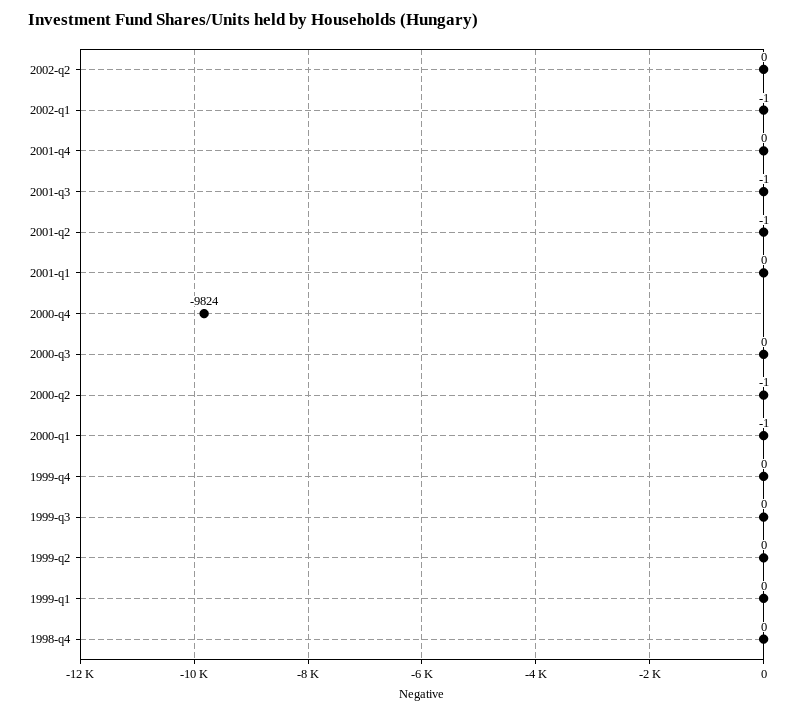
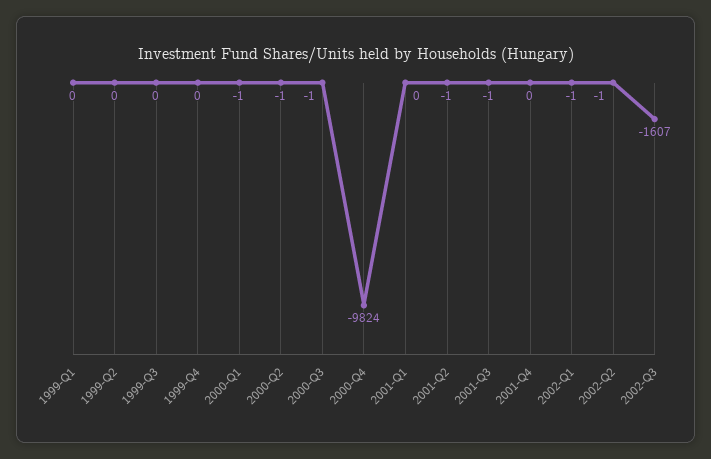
2002-q2: 0 -> -1
2000-q3: 0 -> -1
1998-q4: 0 -> none
2002-Q3: none -> -1607

